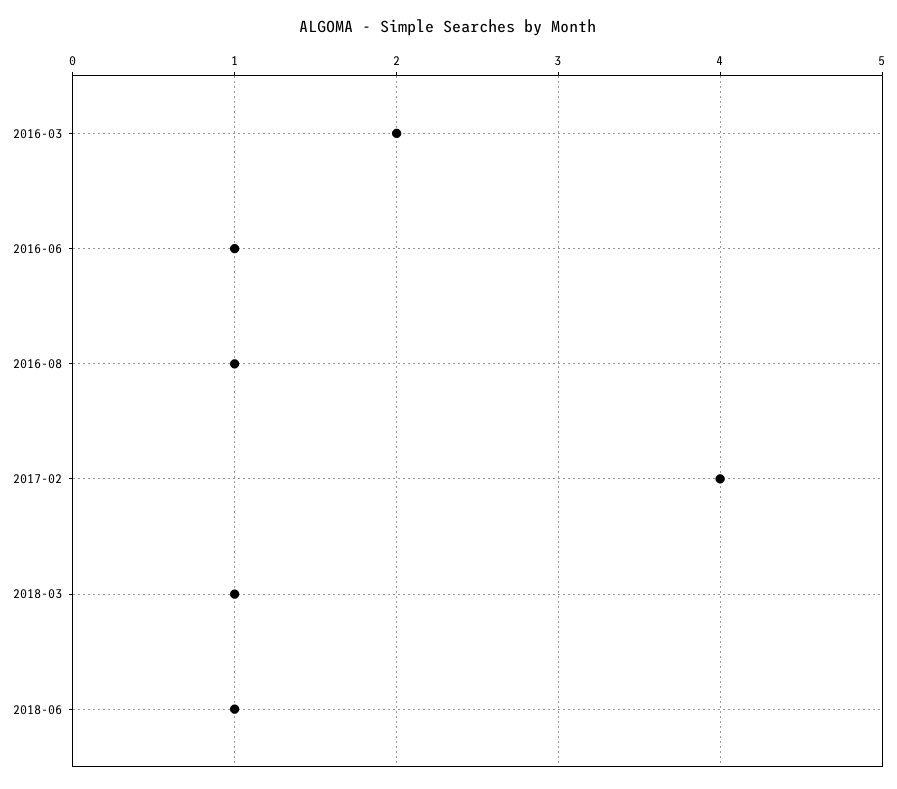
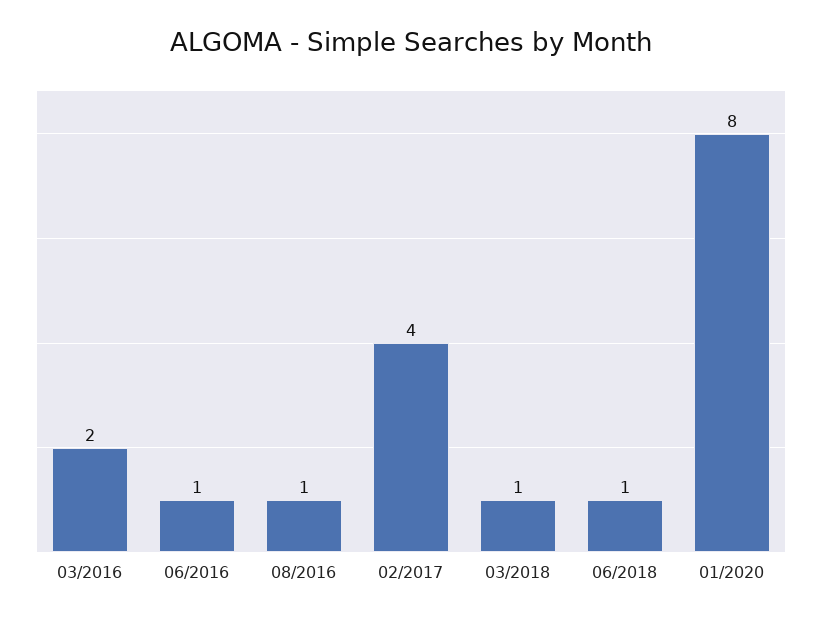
01/2020: none -> 8

